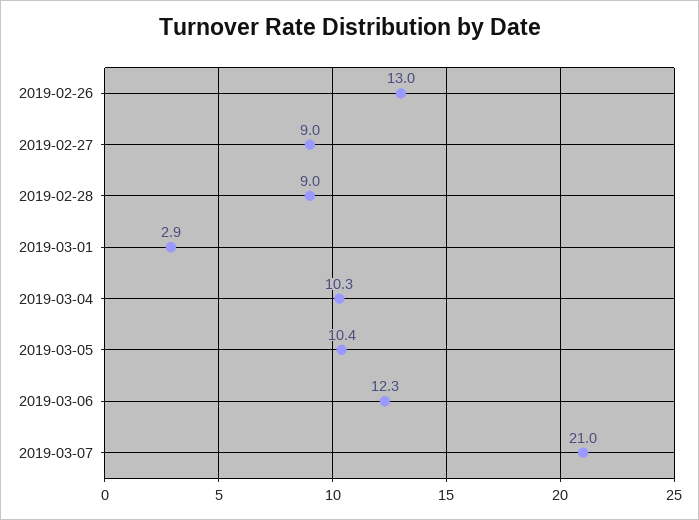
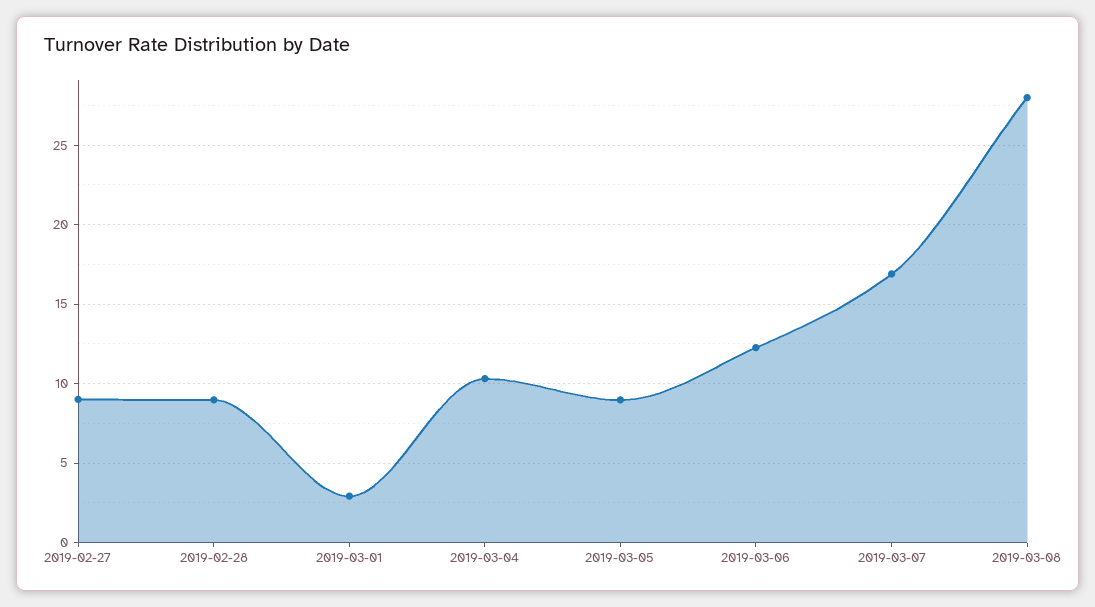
2019-02-26: 13 -> none
2019-03-05: 10.4 -> 9
2019-03-07: 21 -> 17
2019-03-08: none -> 28

